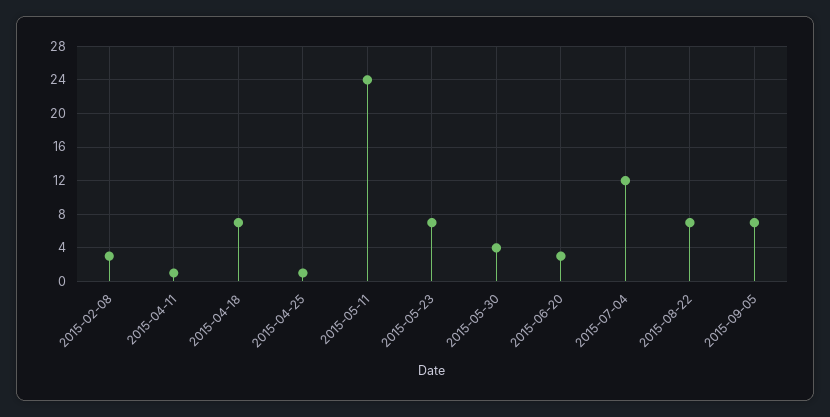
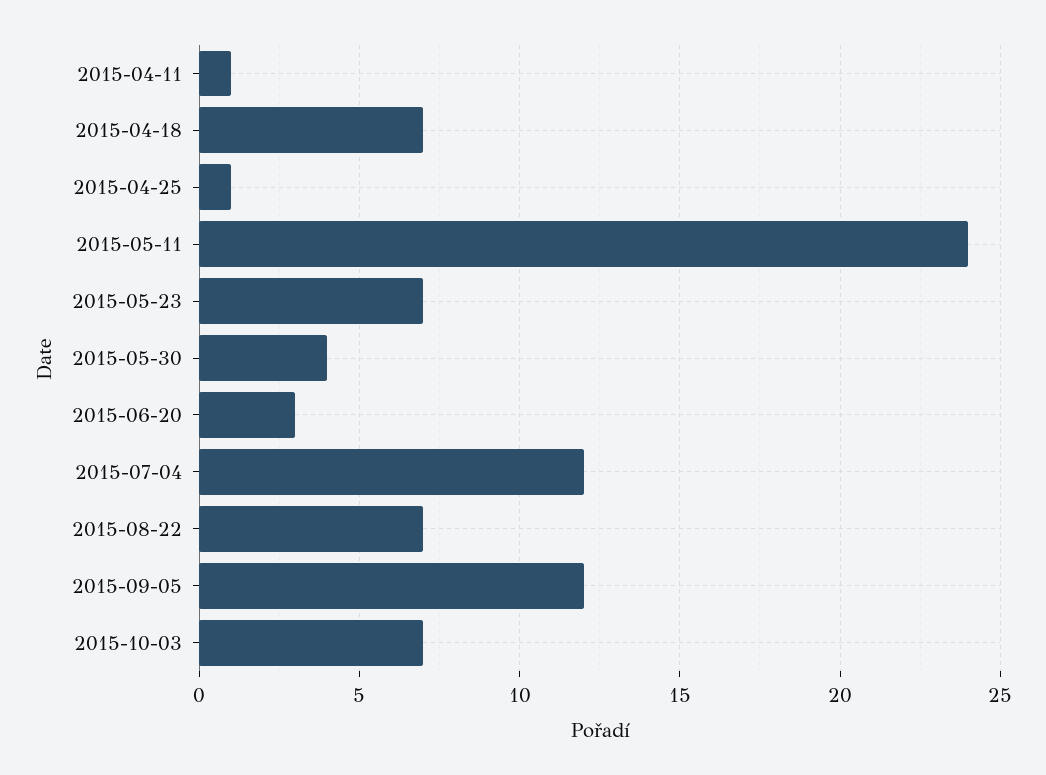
2015-02-08: 3 -> none
2015-09-05: 7 -> 12
2015-10-03: none -> 7

